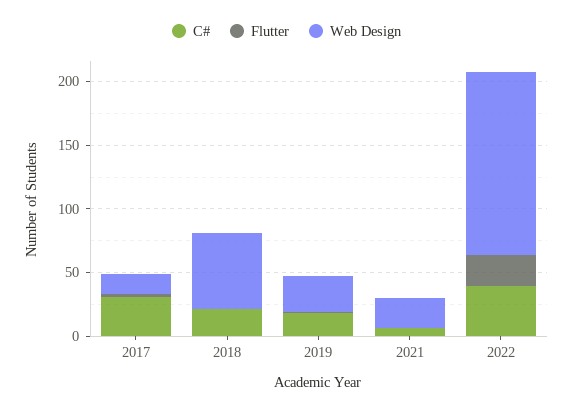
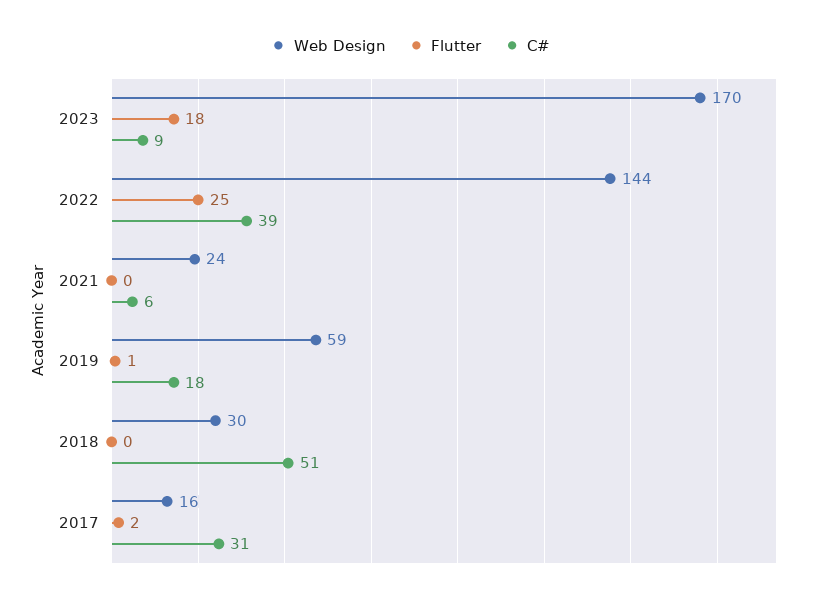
C#, 2018: 20 -> 51
Web Design, 2018: 60 -> 30
Web Design, 2019: 30 -> 59
Web Design, 2023: none -> 170
Flutter, 2023: none -> 18
C#, 2023: none -> 9

